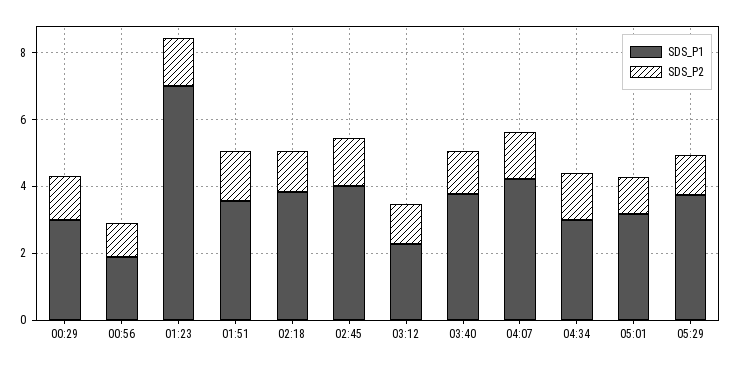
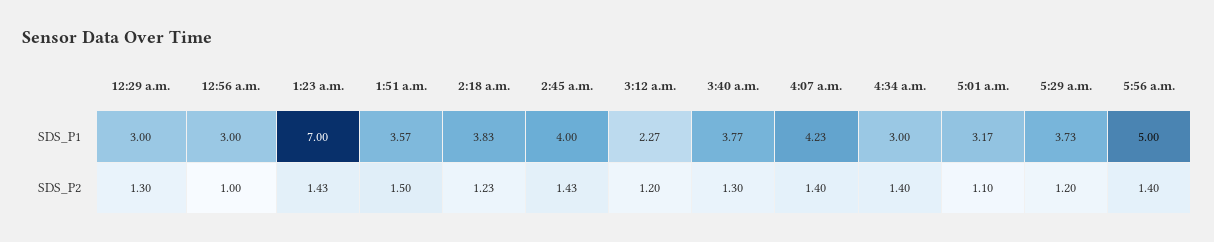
SDS_P1, 00:56: 2 -> 3
SDS_P1, 5:56 a.m.: none -> 5
SDS_P2, 5:56 a.m.: none -> 1.4

